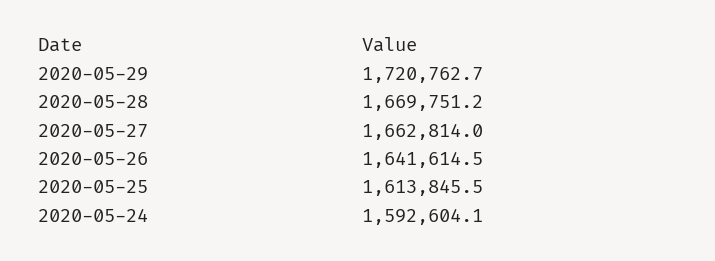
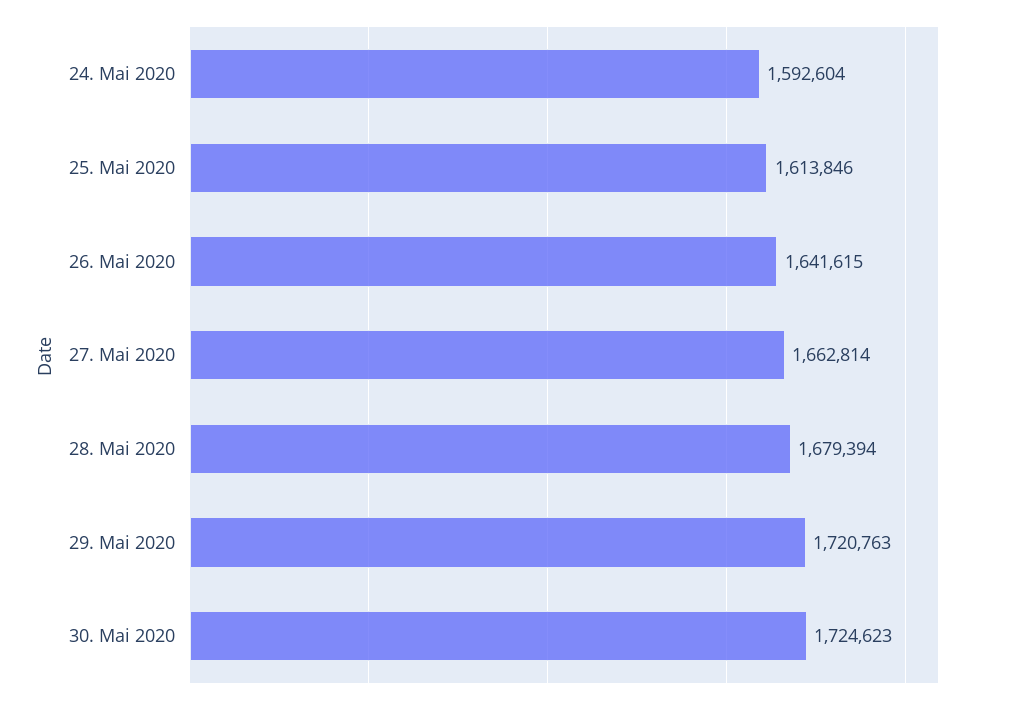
2020-05-28: 1669751.2 -> 1679394
30. Mai 2020: none -> 1724623

